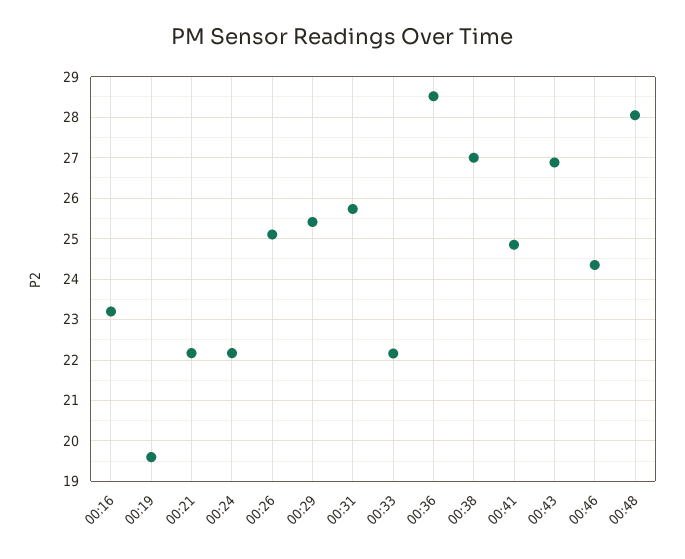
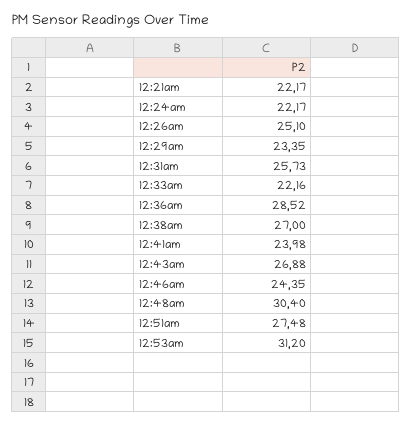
00:16: 23.2 -> none
00:19: 19.6 -> none
00:29: 25.4 -> 23.35
00:41: 24.8 -> 23.98
00:48: 28 -> 30.4
12:51am: none -> 27.48
12:53am: none -> 31.2

